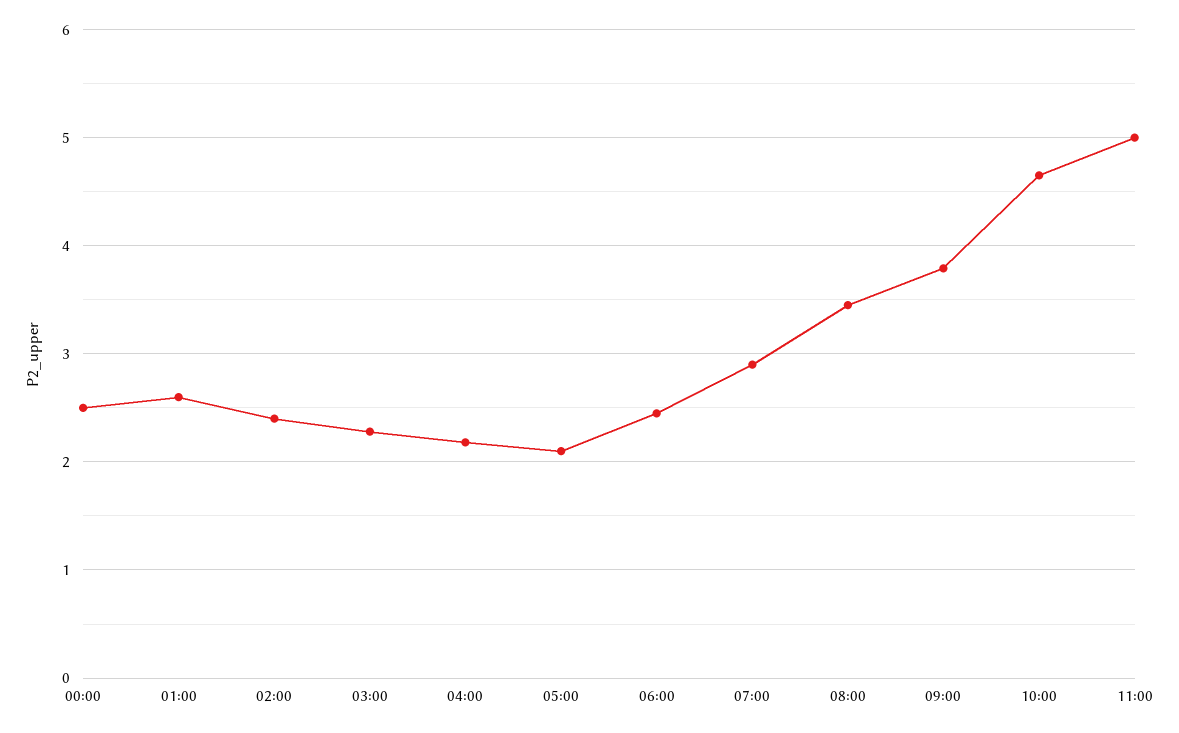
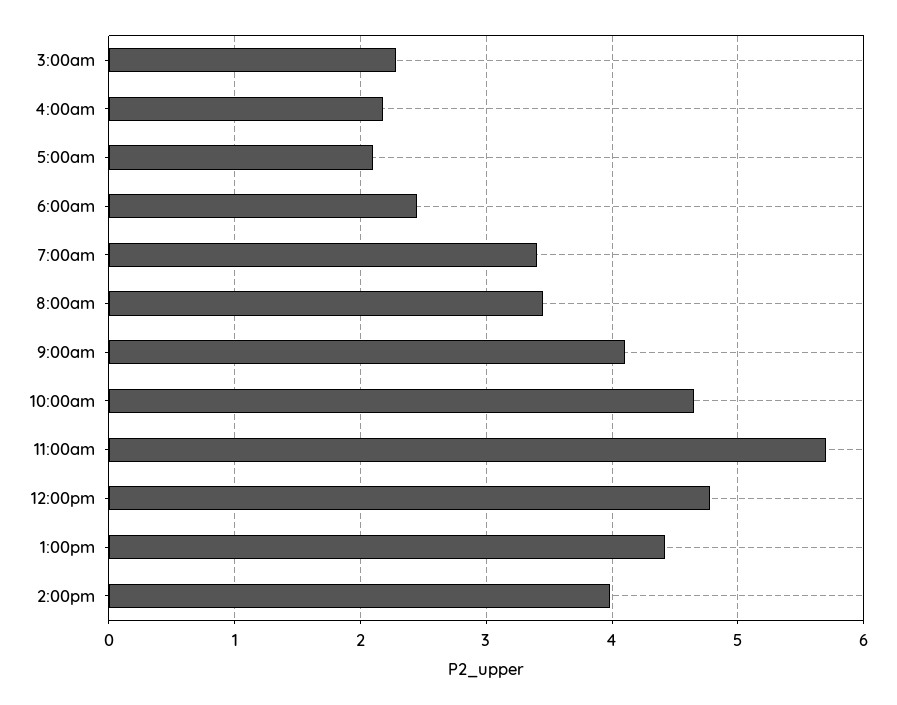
00:00: 2.5 -> none
01:00: 2.6 -> none
02:00: 2.4 -> none
07:00: 2.9 -> 3.4
09:00: 3.8 -> 4.1
11:00: 5 -> 5.7
12:00pm: none -> 4.8
1:00pm: none -> 4.4
2:00pm: none -> 4

